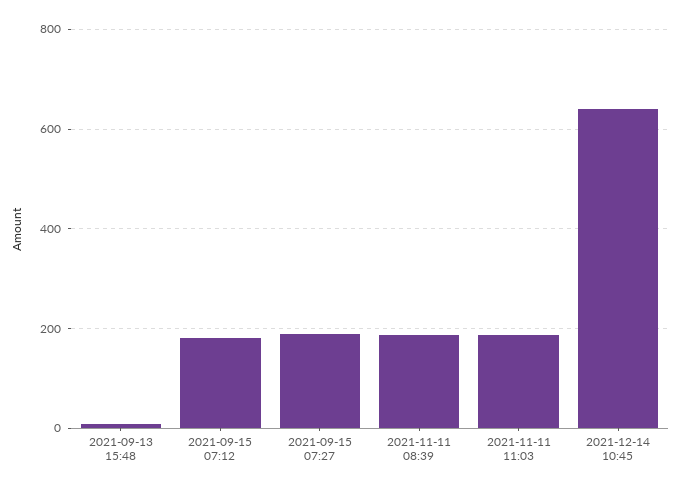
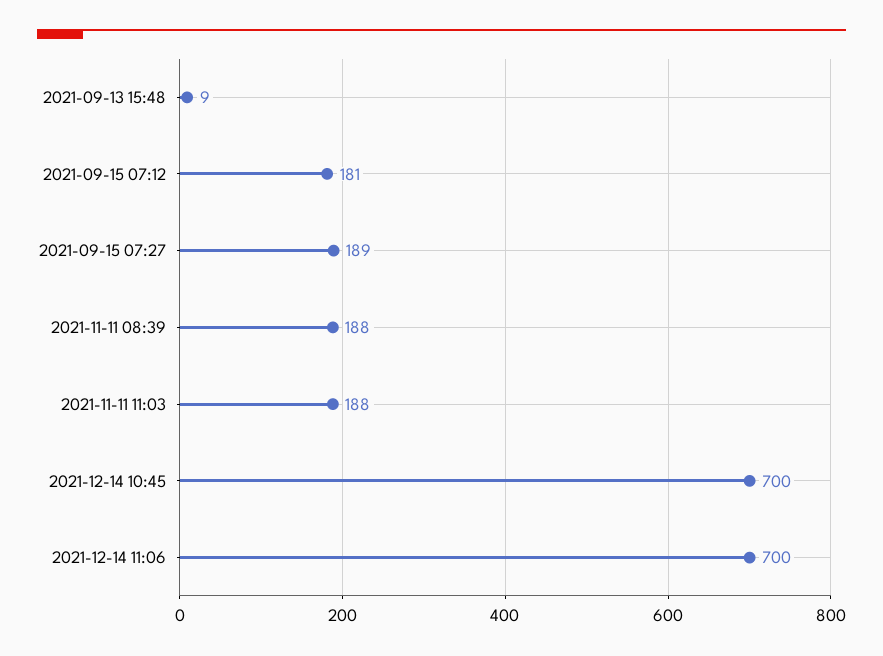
2021-12-14 10:45: 640 -> 700
2021-12-14 11:06: none -> 700

